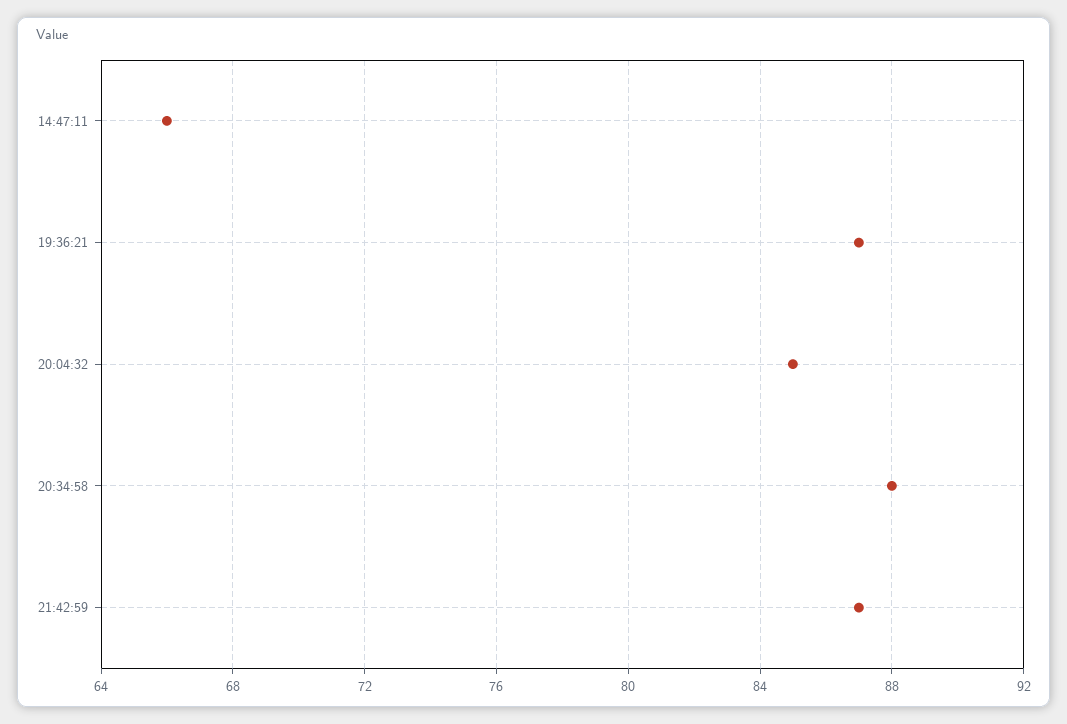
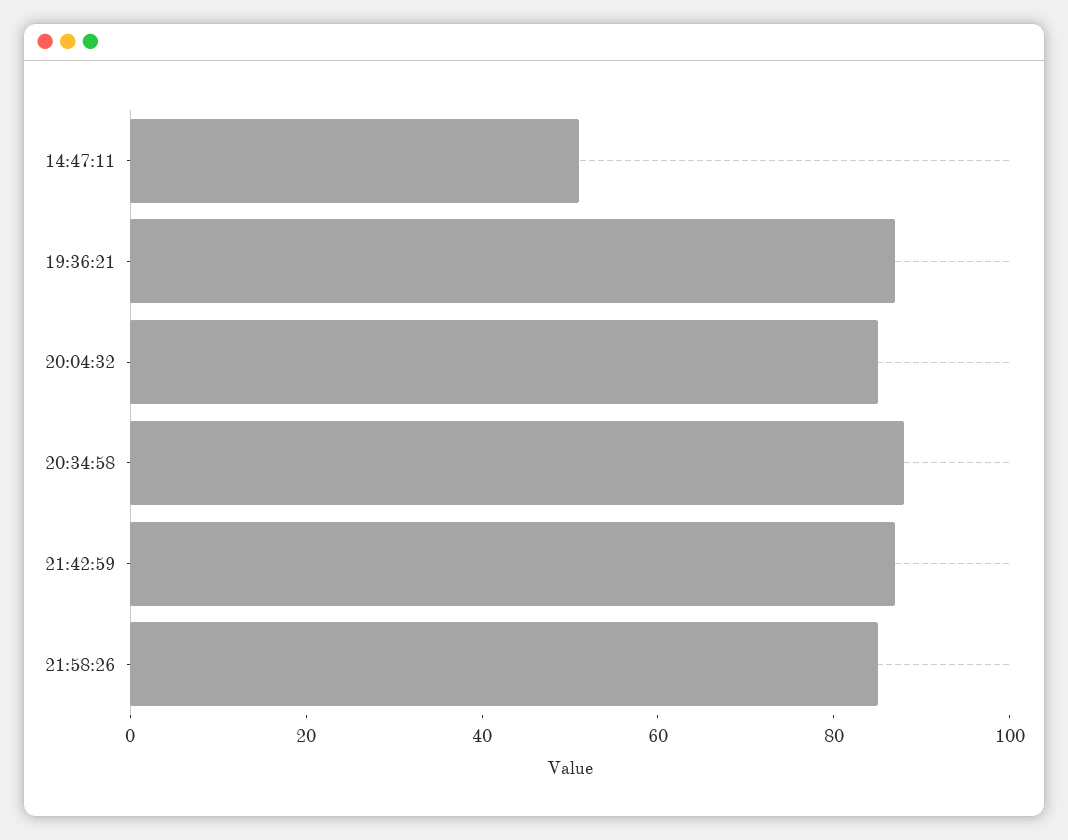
14:47:11: 66 -> 50
21:58:26: none -> 85

